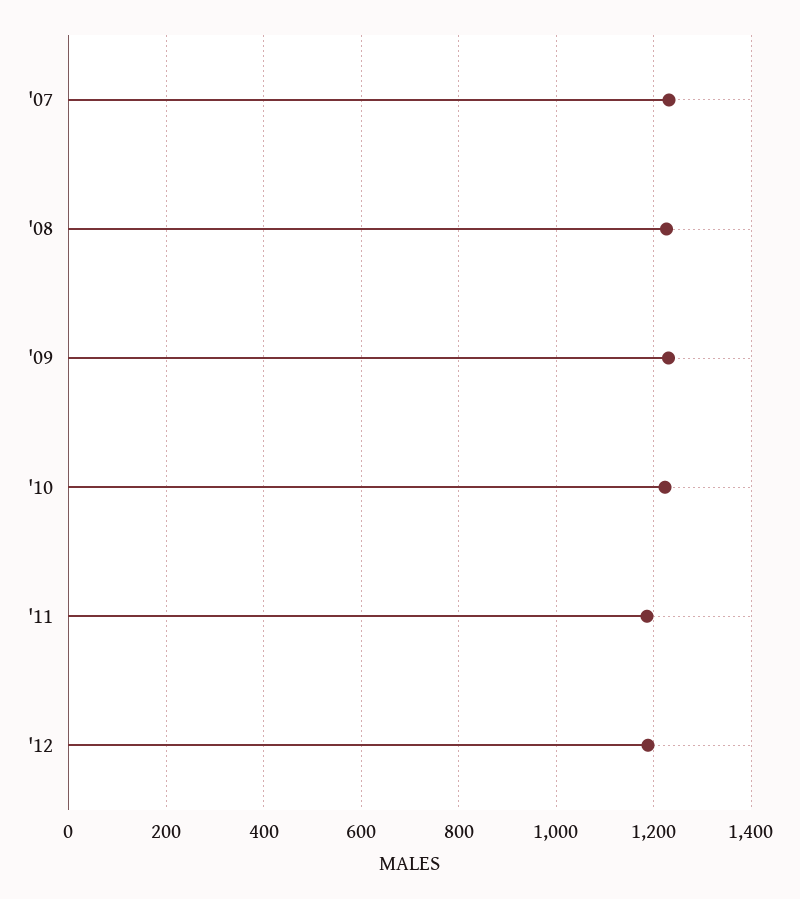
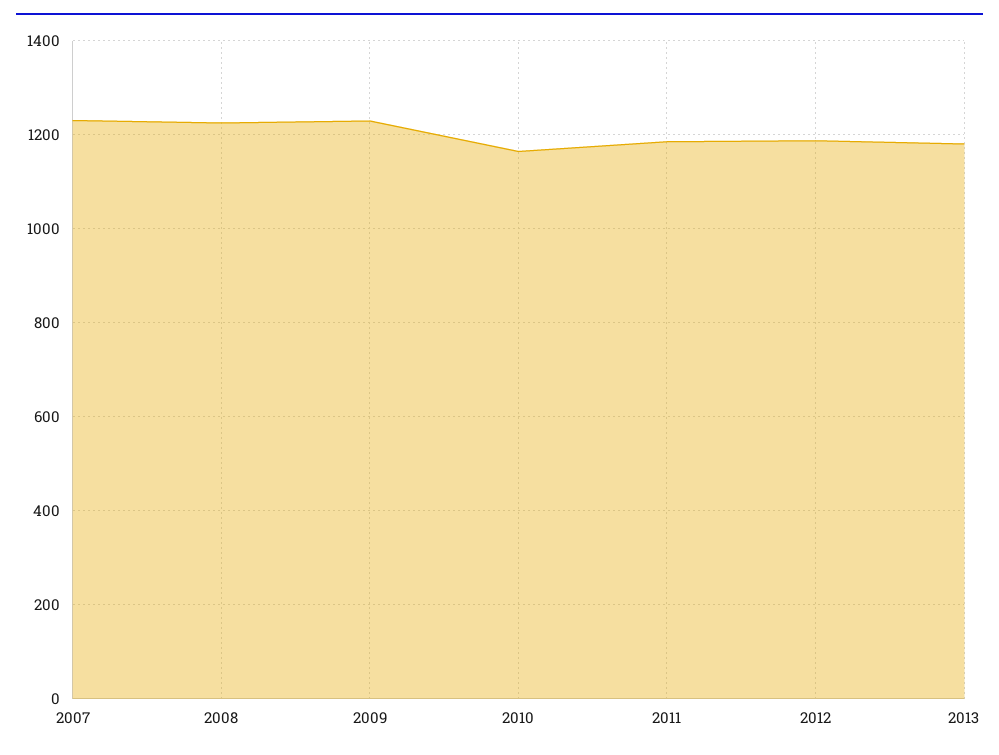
'10: 1220 -> 1160
2013: none -> 1180

